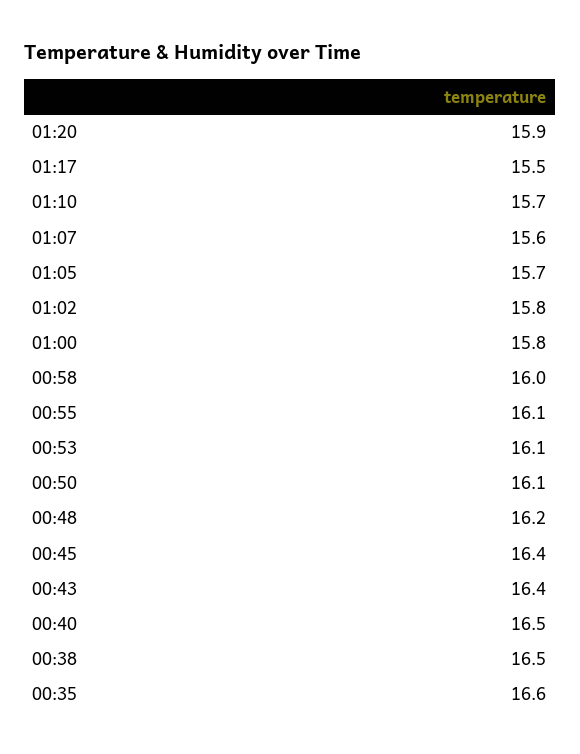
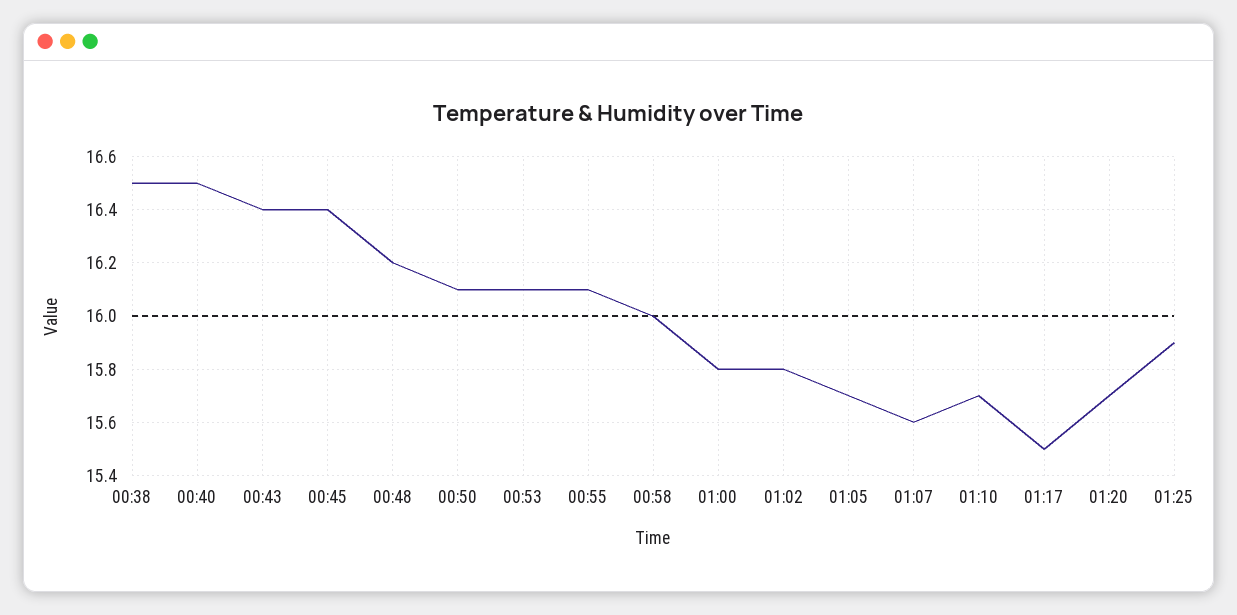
01:20: 15.9 -> 15.7
00:35: 16.6 -> none
01:25: none -> 15.9

